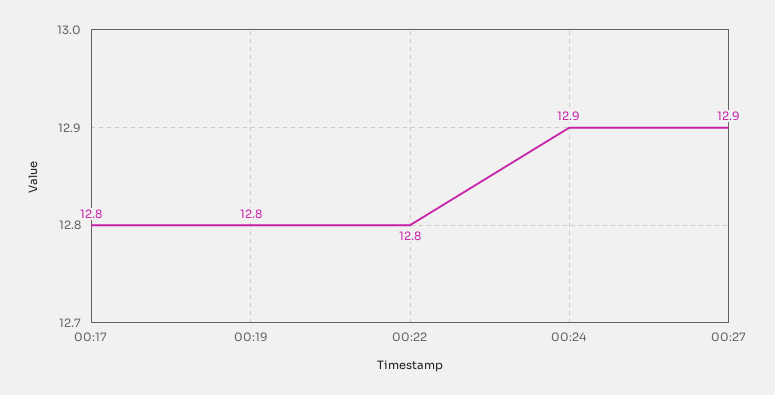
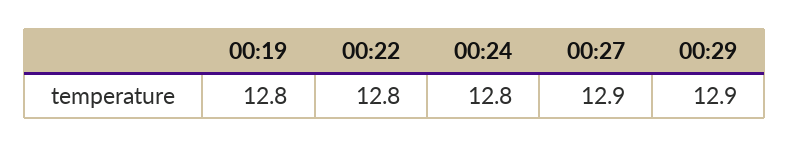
00:17: 12.8 -> none
00:24: 12.9 -> 12.8
00:29: none -> 12.9

